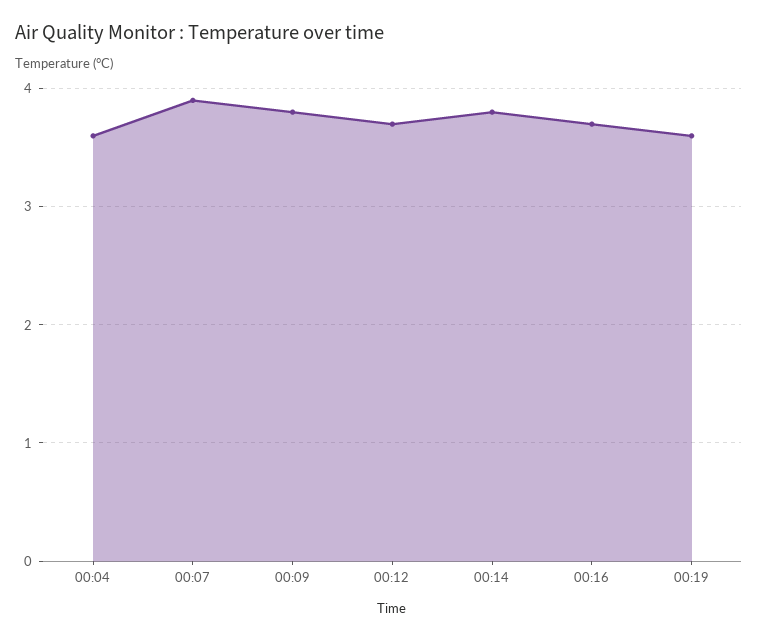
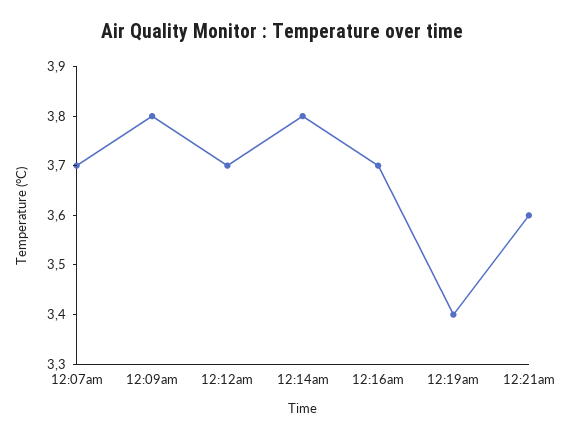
00:04: 3.6 -> none
00:07: 3.9 -> 3.7
00:19: 3.6 -> 3.4
12:21am: none -> 3.6

